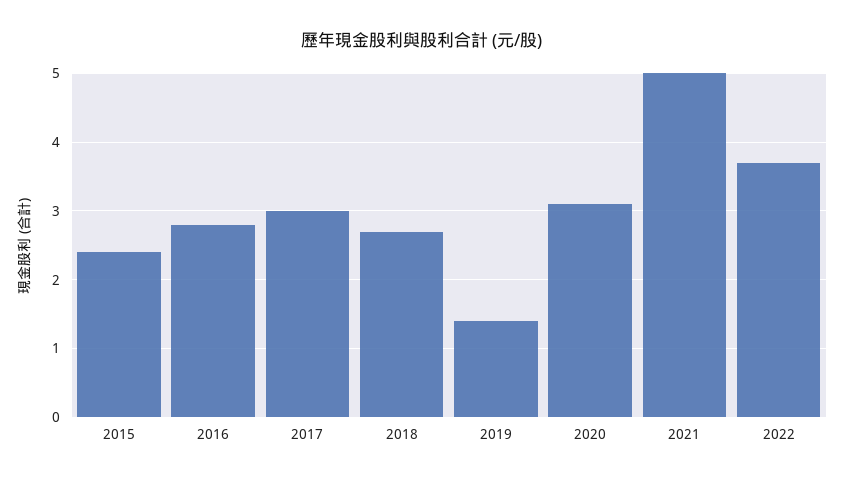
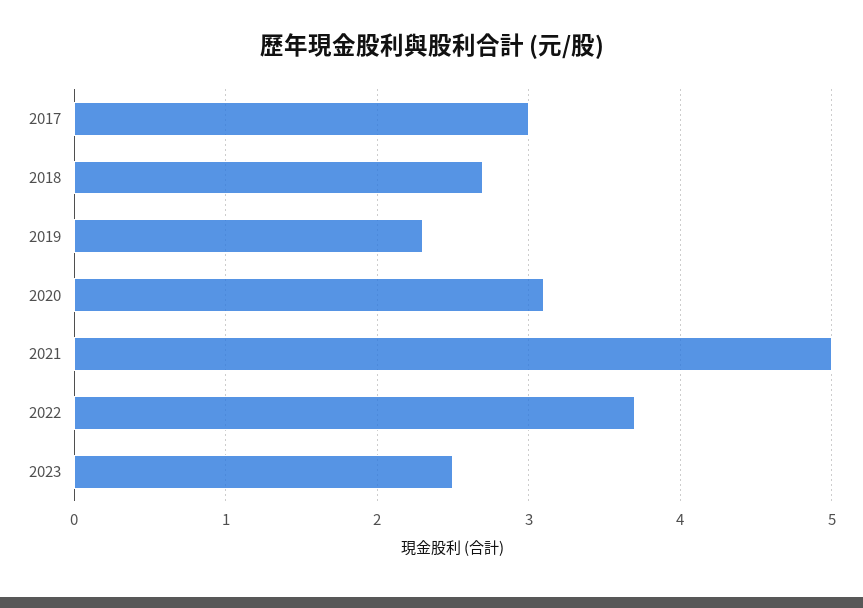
2015: 2.4 -> none
2016: 2.8 -> none
2019: 1.4 -> 2.3
2023: none -> 2.5

